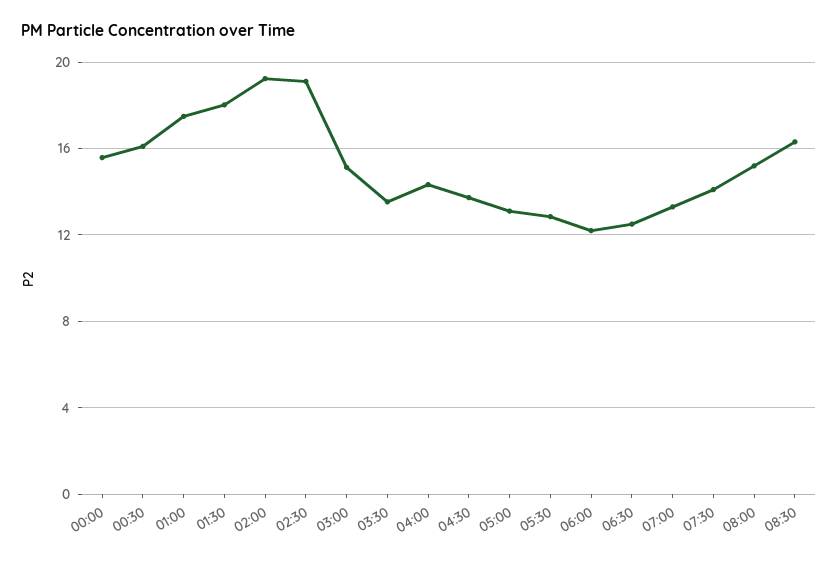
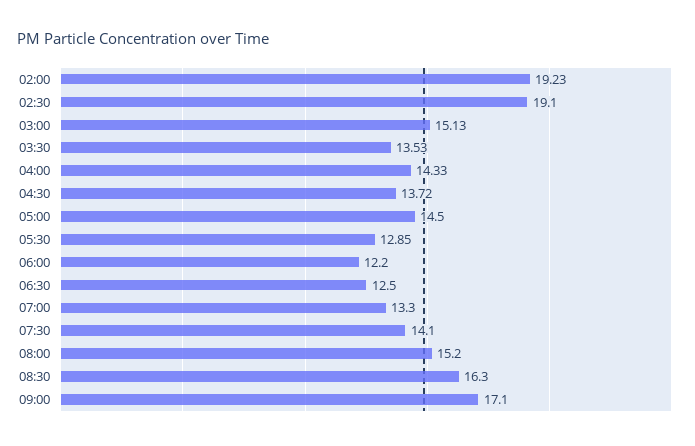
00:00: 15.5 -> none
00:30: 16 -> none
01:00: 17.5 -> none
01:30: 18 -> none
05:00: 13 -> 14.5
09:00: none -> 17.1

